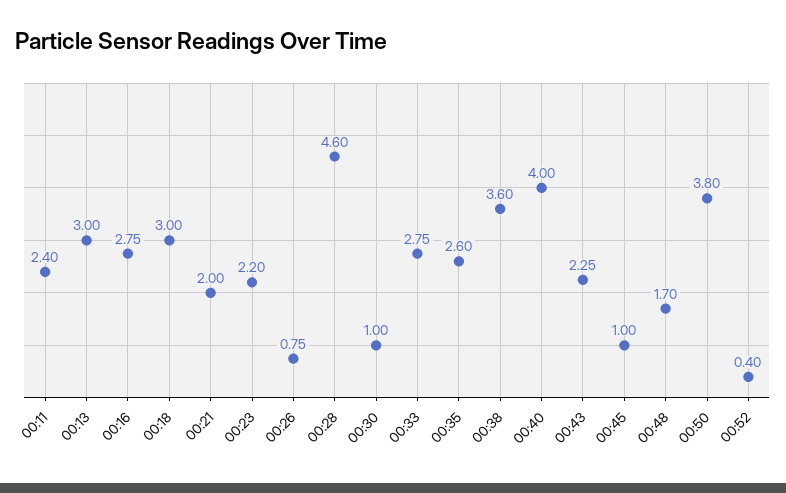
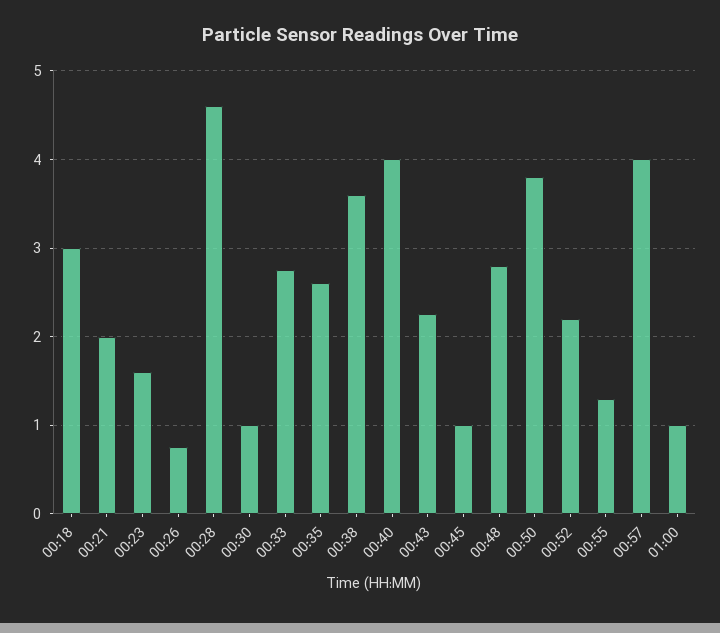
00:11: 2.4 -> none
00:13: 3 -> none
00:16: 2.75 -> none
00:23: 2.2 -> 1.6
00:48: 1.7 -> 2.8
00:52: 0.4 -> 2.2
00:55: none -> 1.3
00:57: none -> 4
01:00: none -> 1

